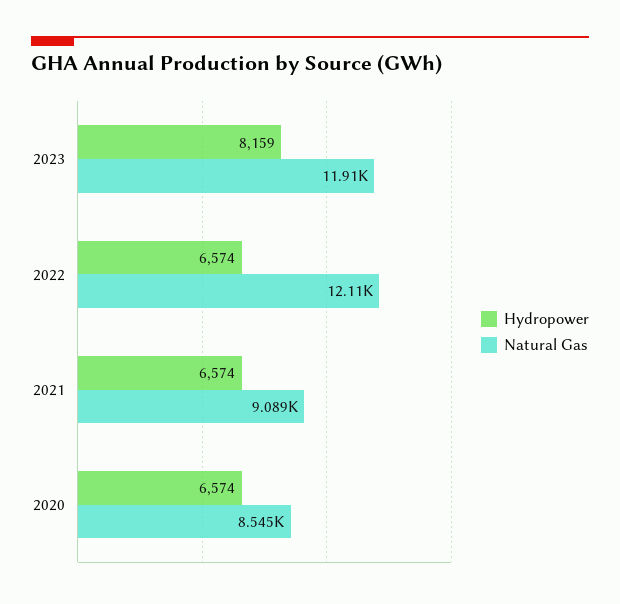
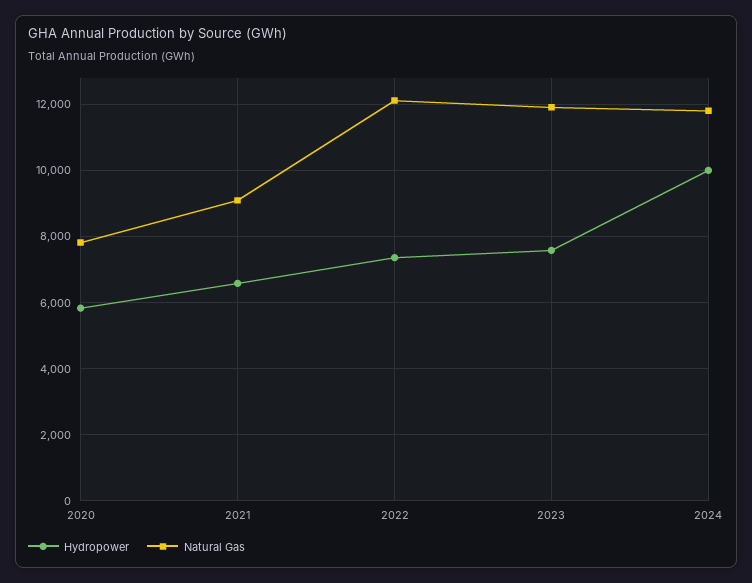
Hydropower, 2023: 8159 -> 7600
Hydropower, 2022: 6574 -> 7400
Hydropower, 2020: 6574 -> 5800
Natural Gas, 2020: 8545 -> 7800
Hydropower, 2024: none -> 10000
Natural Gas, 2024: none -> 11800

